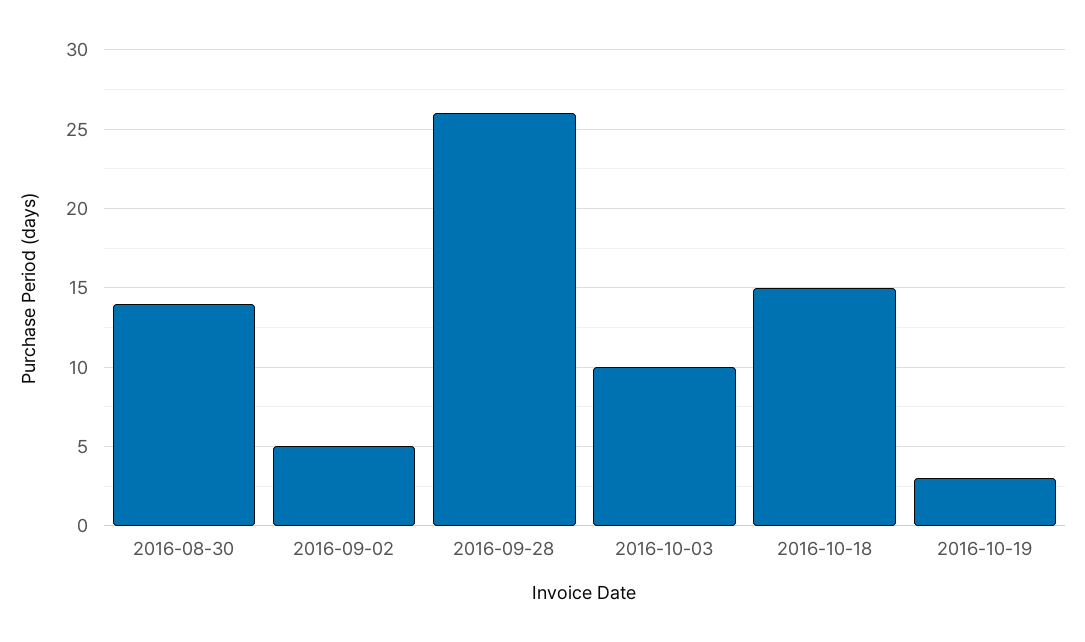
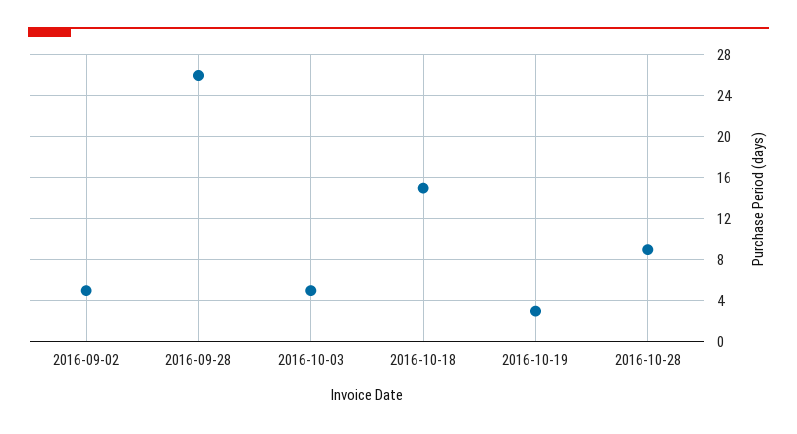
2016-08-30: 14 -> none
2016-10-03: 10 -> 5
2016-10-28: none -> 9

